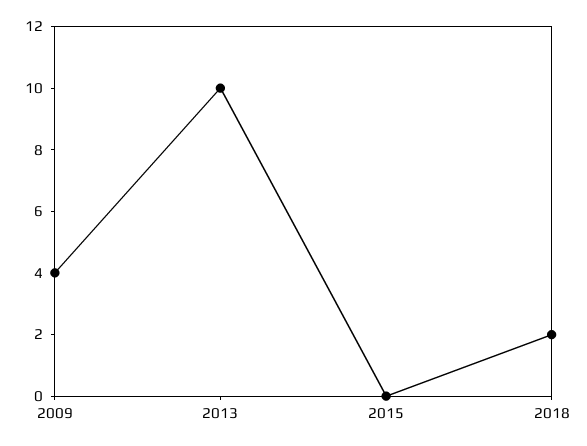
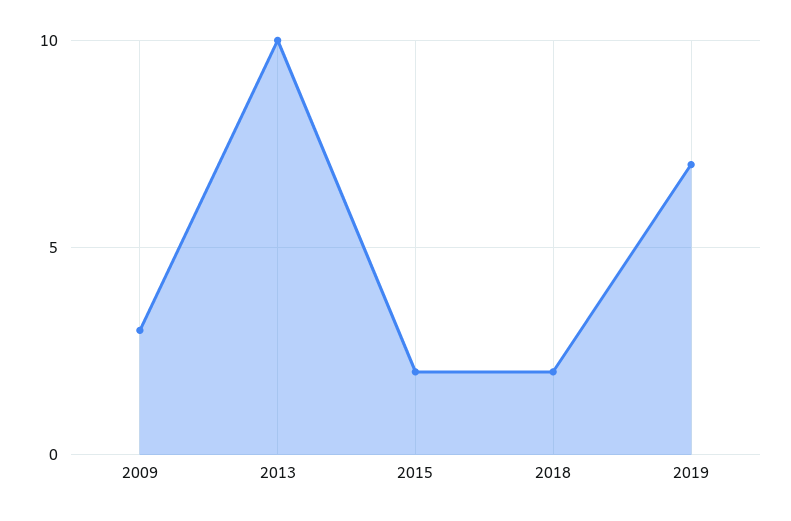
2009: 4 -> 3
2015: 0 -> 2
2019: none -> 7

